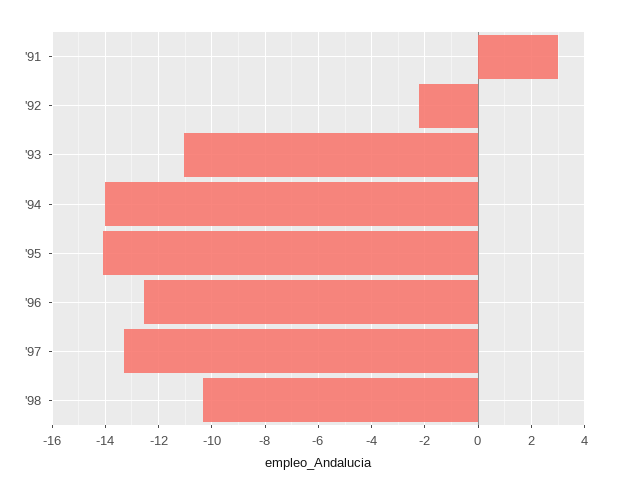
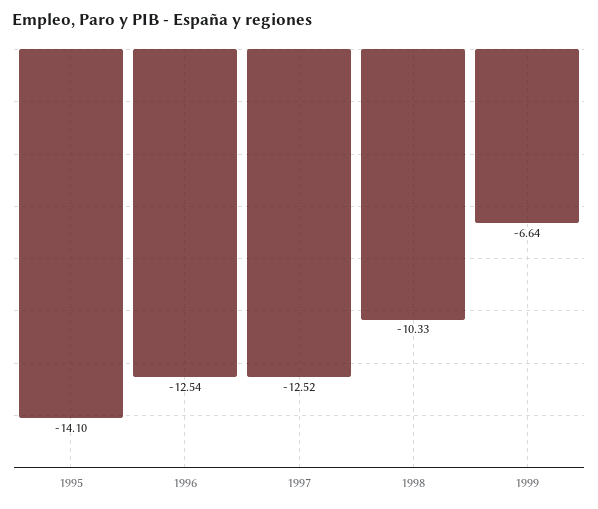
'91: 3 -> none
'92: -2.25 -> none
'93: -11 -> none
'94: -14 -> none
'97: -13.25 -> -12.52
1999: none -> -6.64

